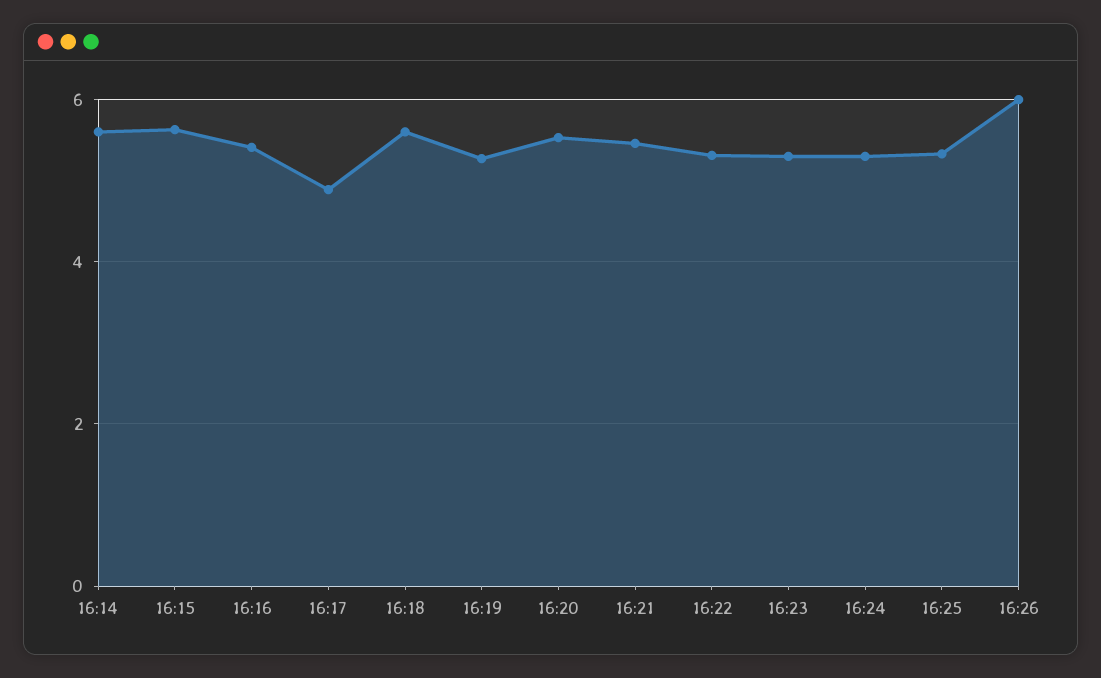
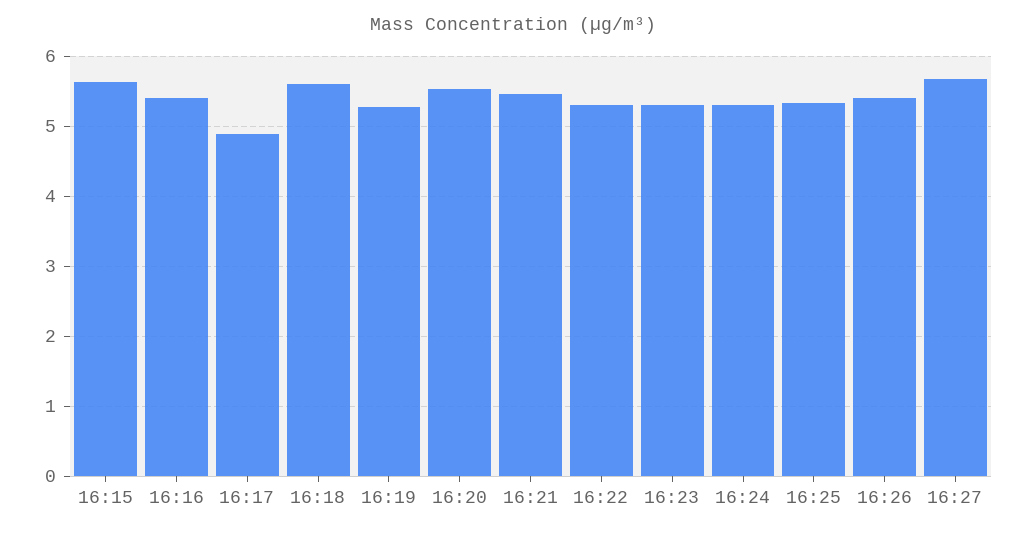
16:14: 5.6 -> none
16:26: 6 -> 5.4
16:27: none -> 5.7

